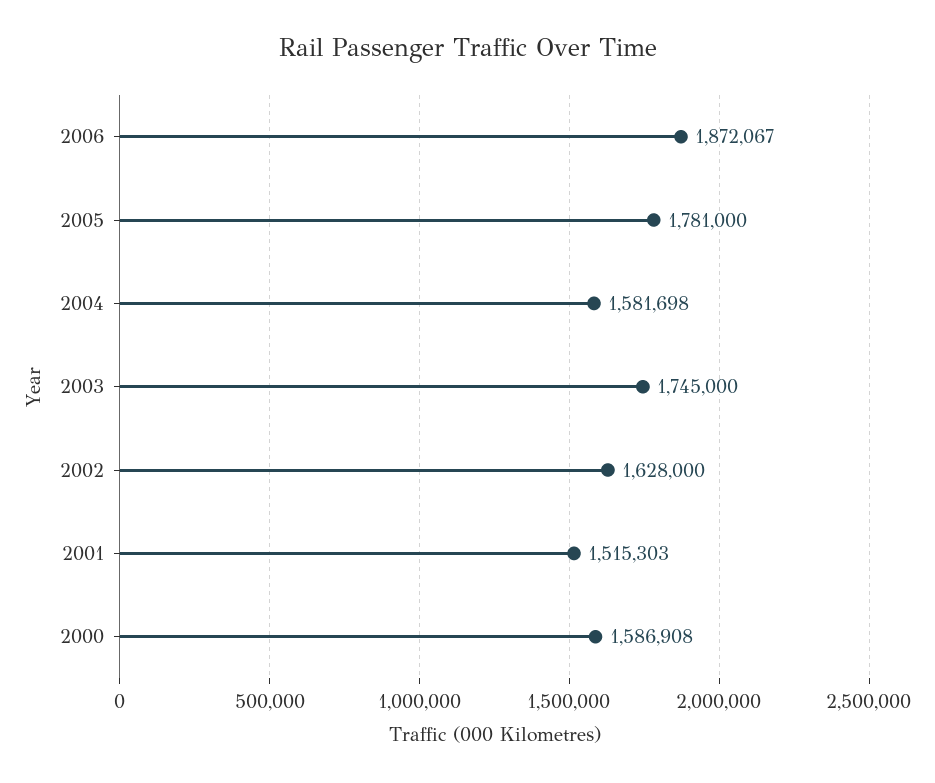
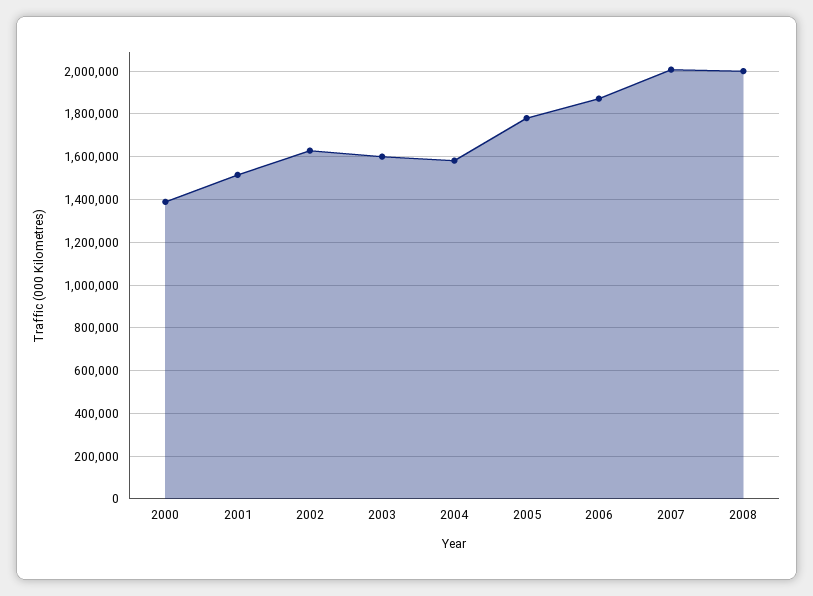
2003: 1745000 -> 1600000
2000: 1586908 -> 1400000
2007: none -> 2000000
2008: none -> 2000000

